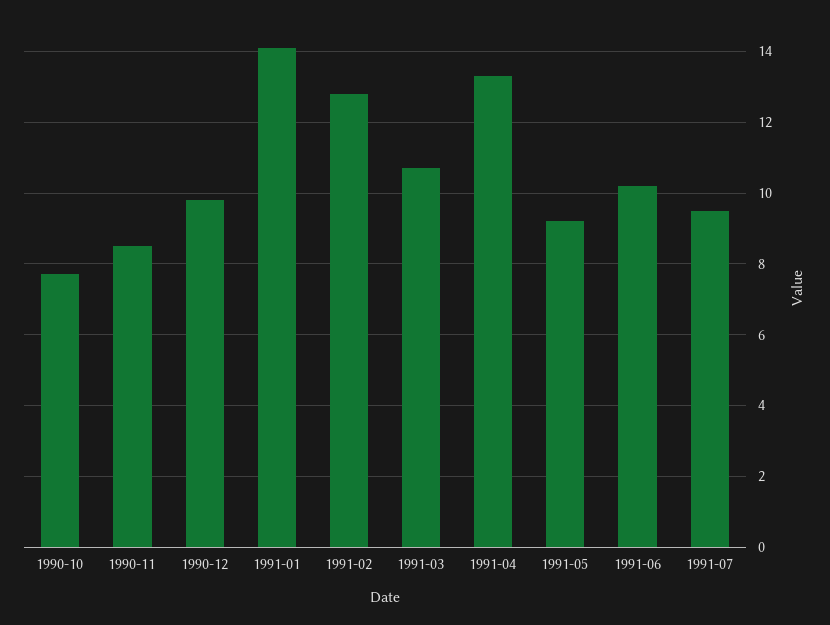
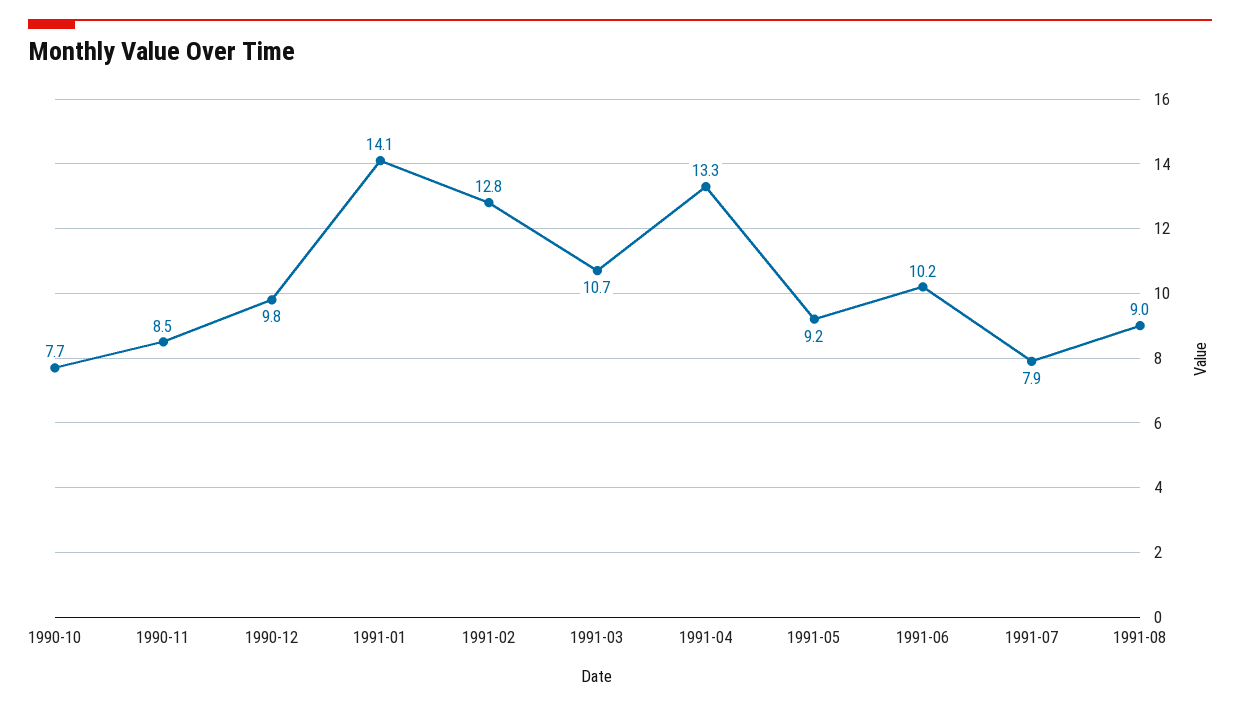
1991-07: 9.5 -> 7.9
1991-08: none -> 9

